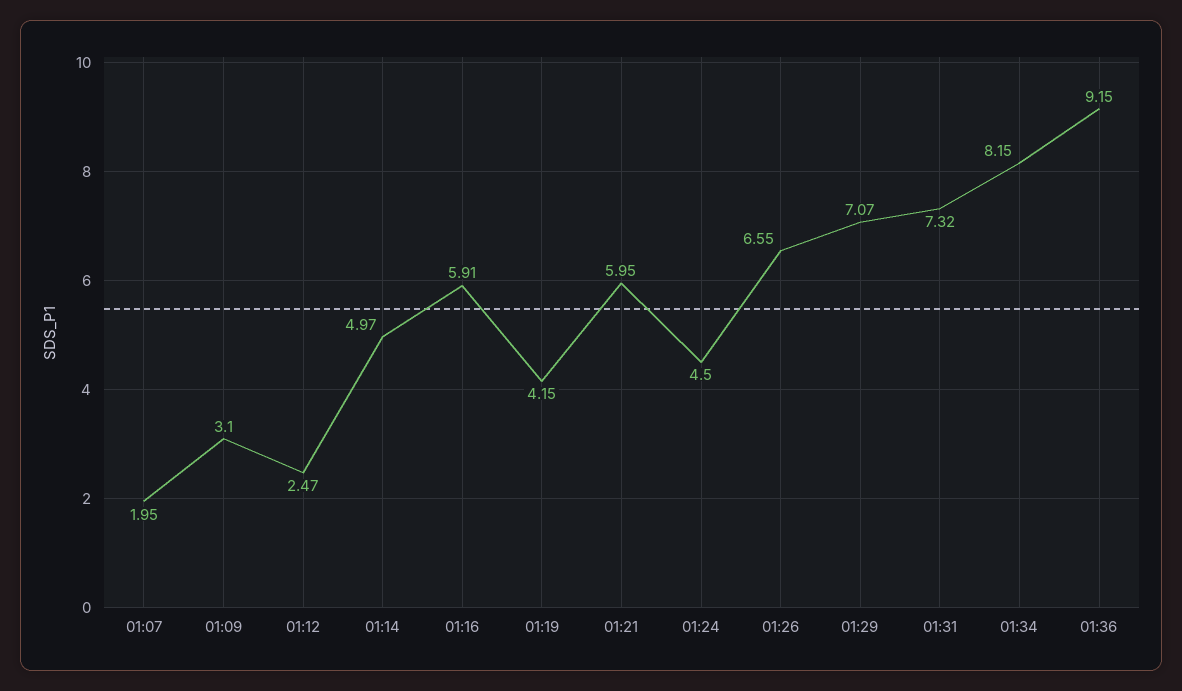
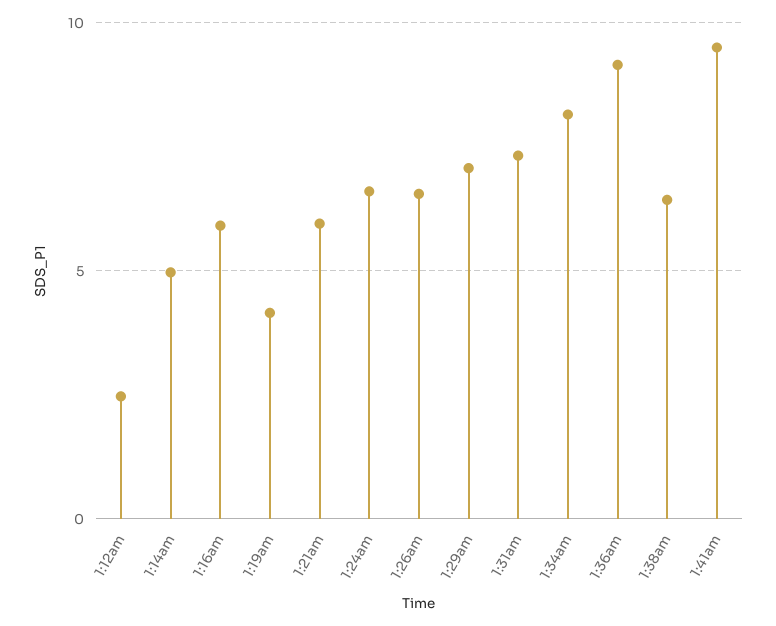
01:07: 1.95 -> none
01:09: 3.1 -> none
01:24: 4.5 -> 6.5
1:38am: none -> 6.5
1:41am: none -> 9.5

